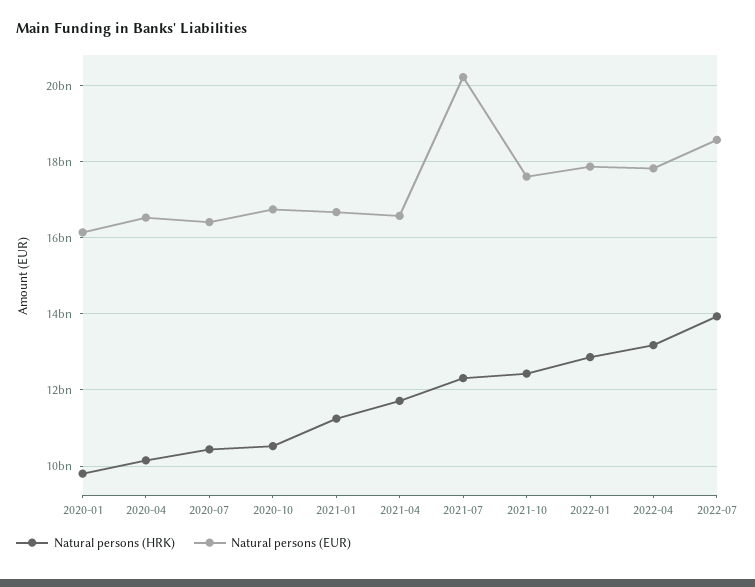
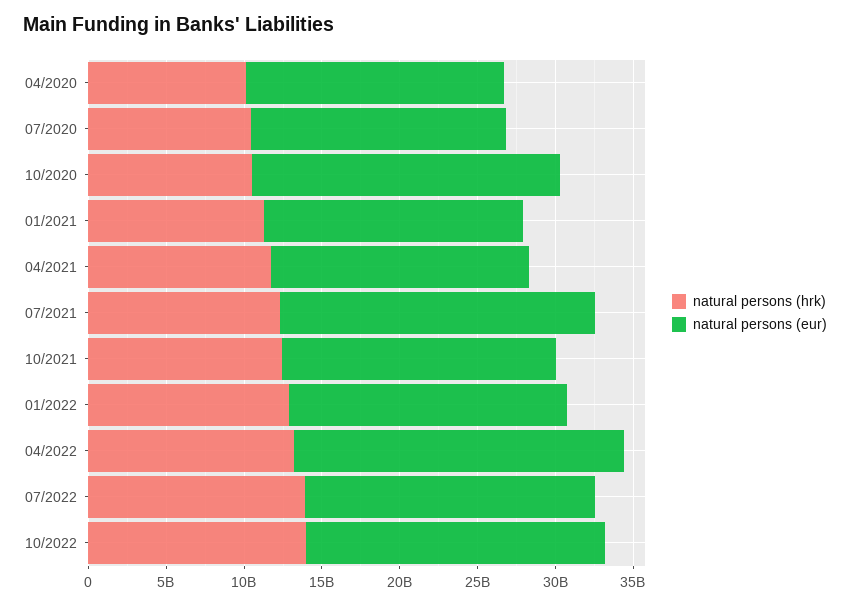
Natural persons (HRK), 2020-01: 9800000000 -> none
Natural persons (EUR), 2020-01: 16200000000 -> none
Natural persons (EUR), 2020-10: 16800000000 -> 20000000000
Natural persons (EUR), 2022-04: 17800000000 -> 21000000000
Natural persons (HRK), 10/2022: none -> 14000000000
Natural persons (EUR), 10/2022: none -> 19000000000

